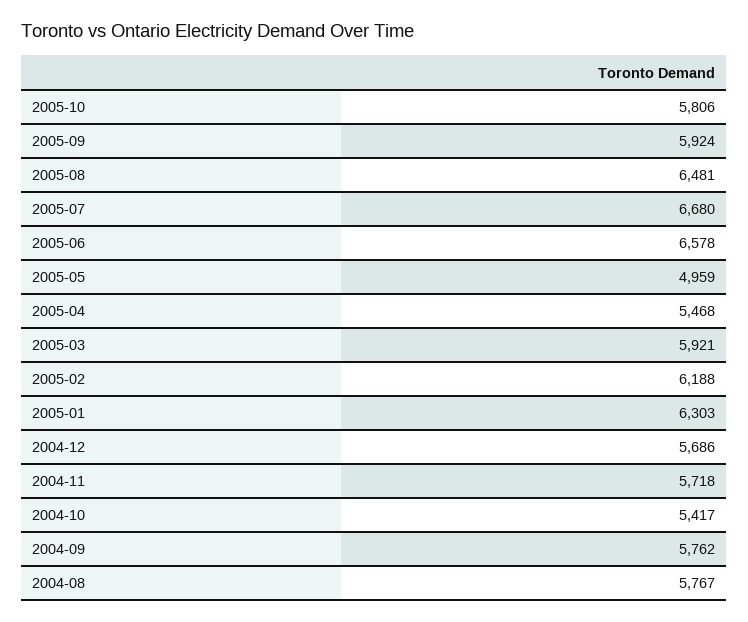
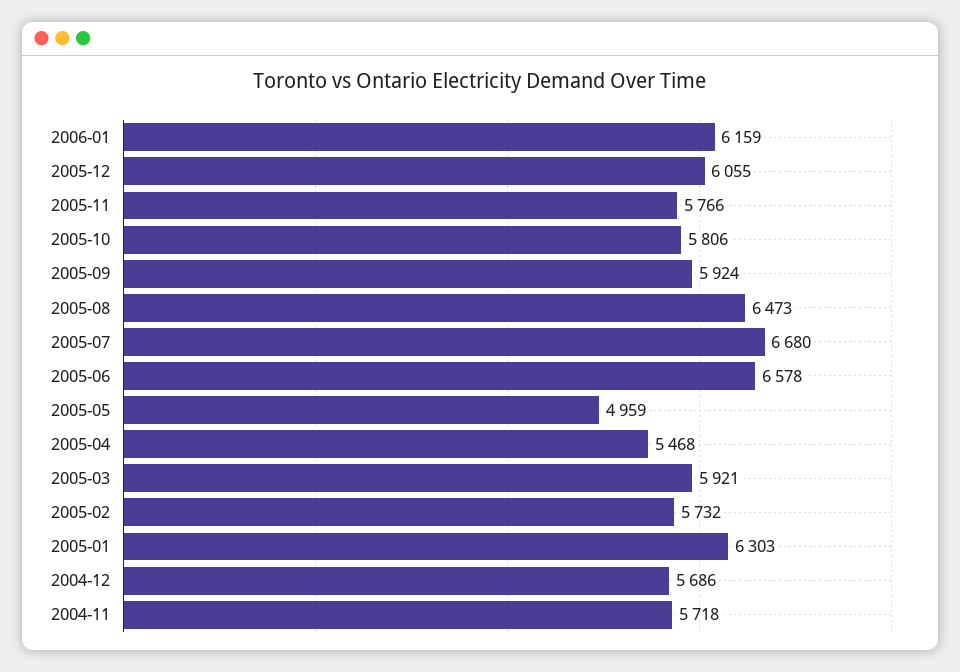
2005-08: 6481 -> 6473
2005-02: 6188 -> 5732
2004-10: 5417 -> none
2004-09: 5762 -> none
2004-08: 5767 -> none
2006-01: none -> 6159
2005-12: none -> 6055
2005-11: none -> 5766

